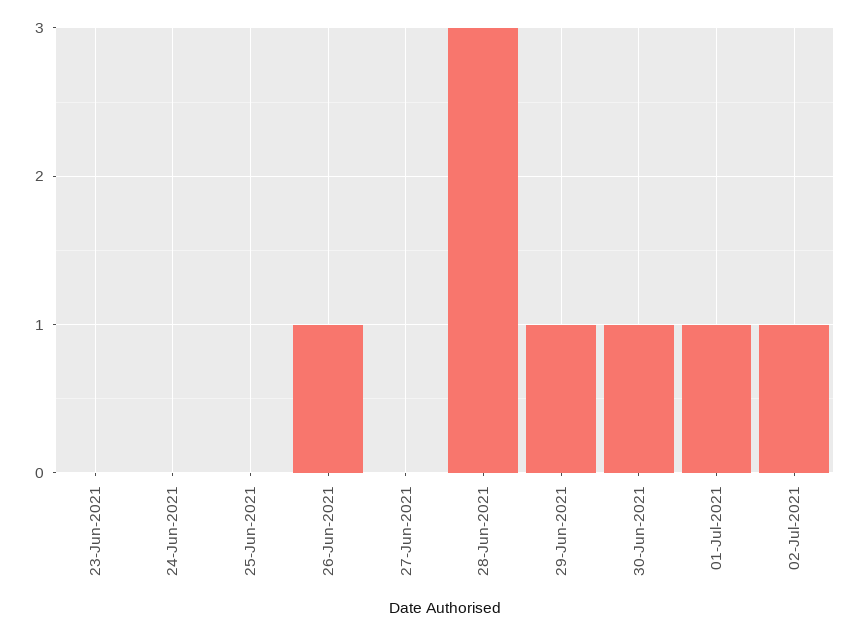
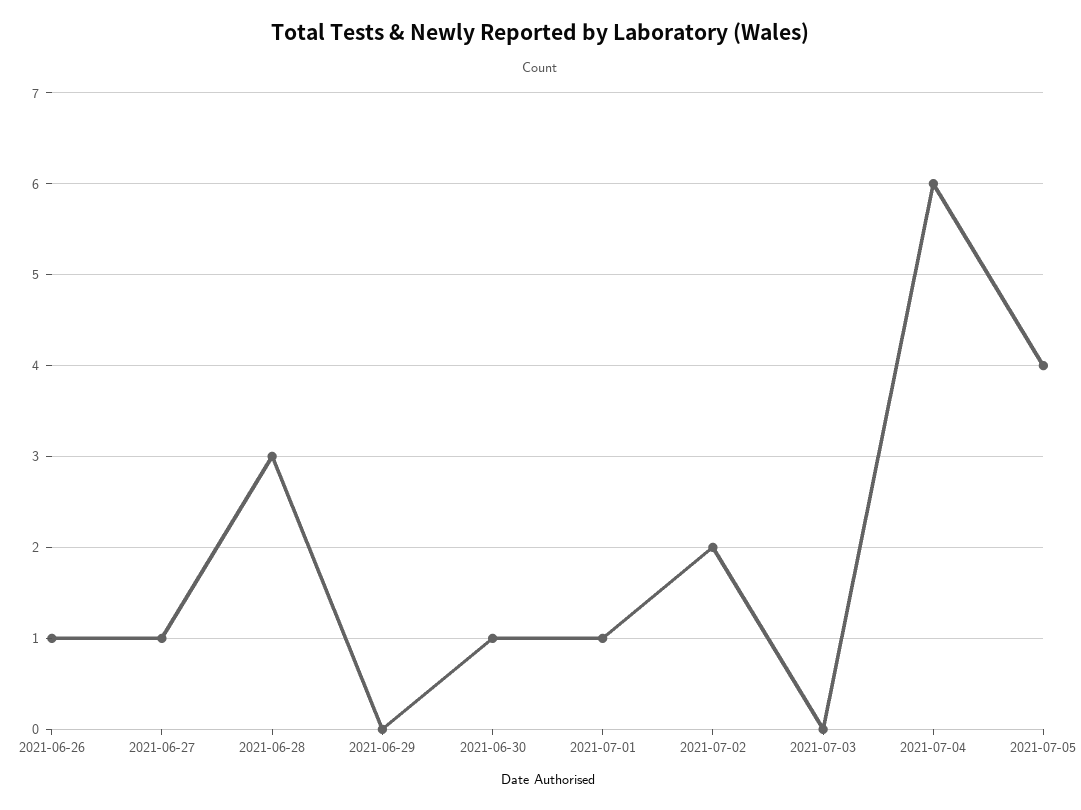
23-Jun-2021: 0 -> none
24-Jun-2021: 0 -> none
25-Jun-2021: 0 -> none
27-Jun-2021: 0 -> 1
29-Jun-2021: 1 -> 0
02-Jul-2021: 1 -> 2
2021-07-03: none -> 0
2021-07-04: none -> 6
2021-07-05: none -> 4

